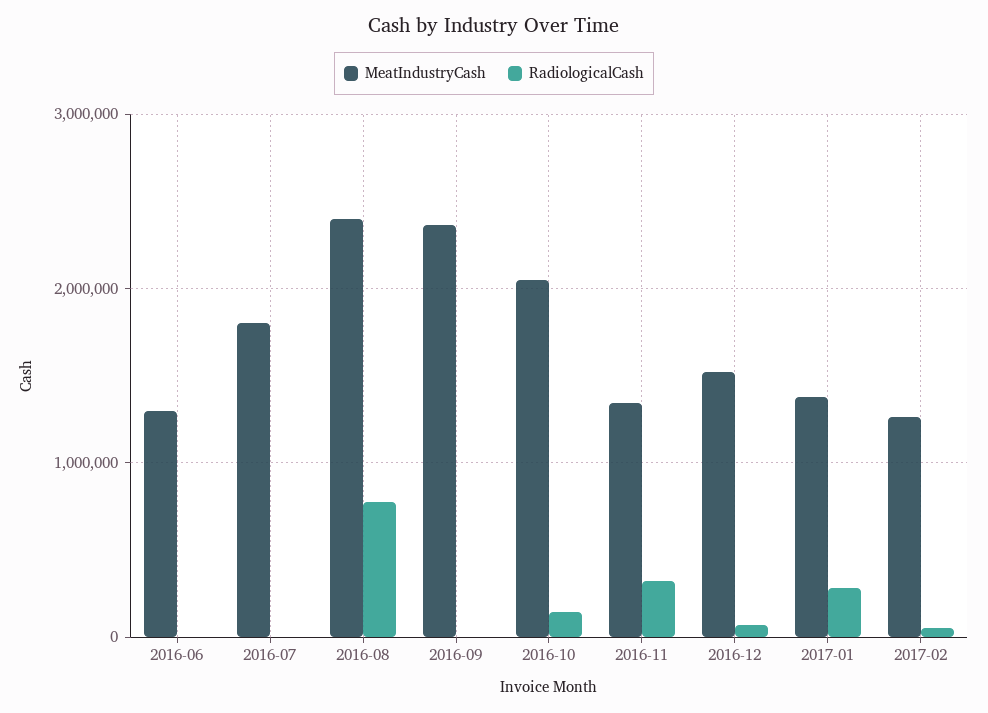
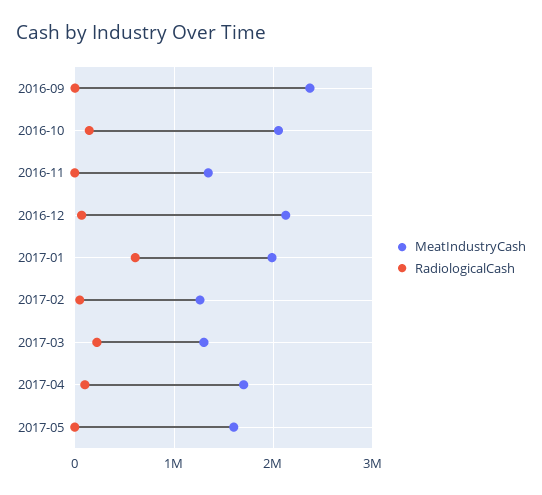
MeatIndustryCash, 2016-06: 1300000 -> none
RadiologicalCash, 2016-06: 0 -> none
MeatIndustryCash, 2016-07: 1800000 -> none
RadiologicalCash, 2016-07: 0 -> none
MeatIndustryCash, 2016-08: 2400000 -> none
RadiologicalCash, 2016-08: 800000 -> none
RadiologicalCash, 2016-11: 300000 -> 0
MeatIndustryCash, 2016-12: 1500000 -> 2100000
MeatIndustryCash, 2017-01: 1400000 -> 2000000
RadiologicalCash, 2017-01: 300000 -> 600000
MeatIndustryCash, 2017-03: none -> 1300000
RadiologicalCash, 2017-03: none -> 200000
MeatIndustryCash, 2017-04: none -> 1700000
RadiologicalCash, 2017-04: none -> 100000
MeatIndustryCash, 2017-05: none -> 1600000
RadiologicalCash, 2017-05: none -> 0

